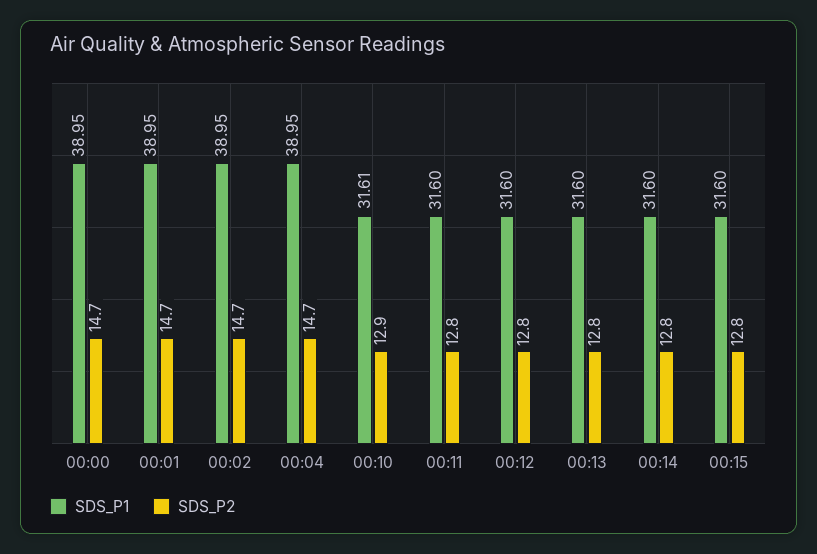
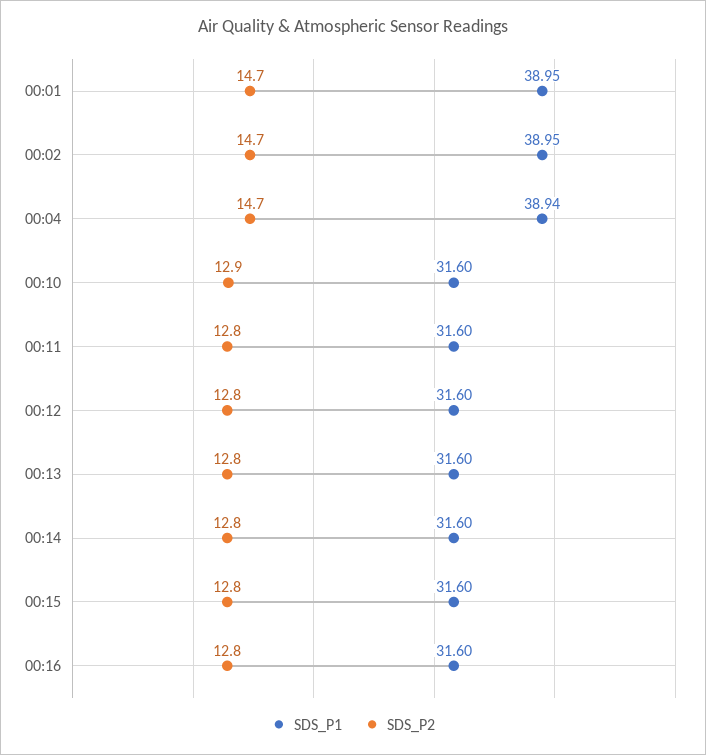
SDS_P1, 00:00: 38.95 -> none
SDS_P2, 00:00: 14.7 -> none
SDS_P1, 00:04: 38.95 -> 38.94
SDS_P1, 00:10: 31.61 -> 31.6
SDS_P1, 00:16: none -> 31.6
SDS_P2, 00:16: none -> 12.8

